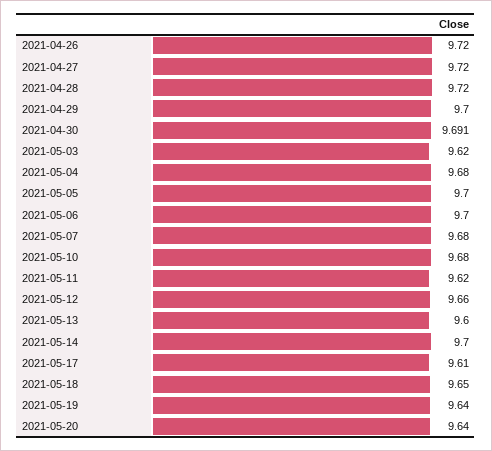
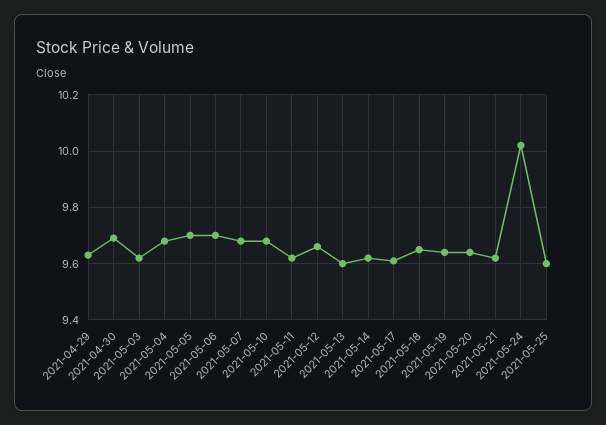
2021-04-26: 9.72 -> none
2021-04-27: 9.72 -> none
2021-04-28: 9.72 -> none
2021-04-29: 9.7 -> 9.625
2021-05-14: 9.7 -> 9.625
2021-05-21: none -> 9.625
2021-05-24: none -> 10.025
2021-05-25: none -> 9.6

